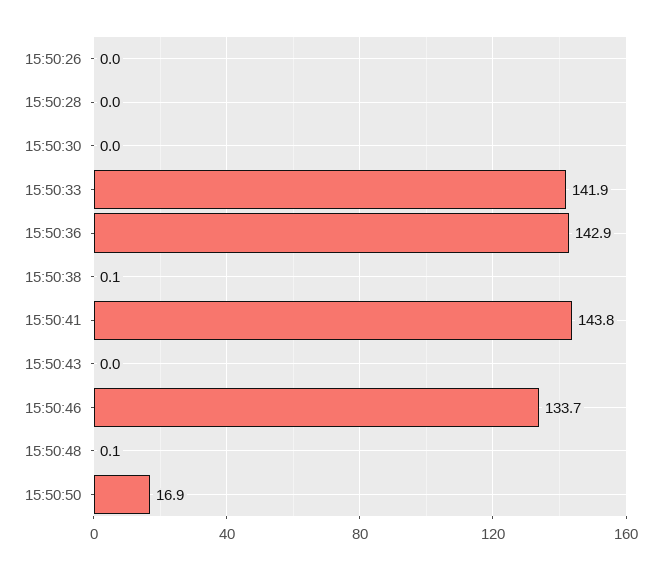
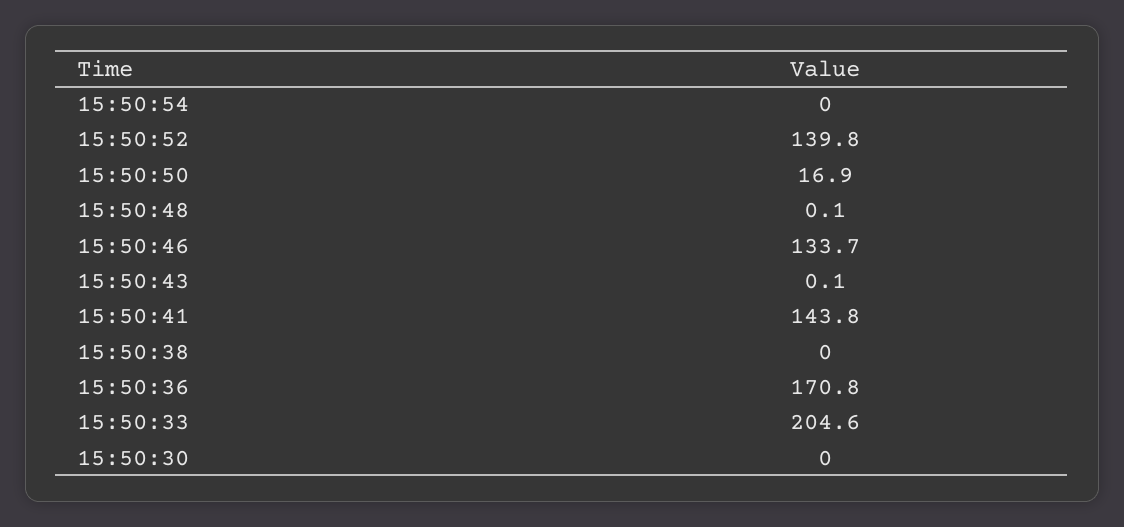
15:50:26: 0 -> none
15:50:28: 0 -> none
15:50:33: 141.9 -> 204.6
15:50:36: 142.9 -> 170.8
15:50:38: 0.1 -> 0
15:50:43: 0 -> 0.1
15:50:54: none -> 0
15:50:52: none -> 139.8

